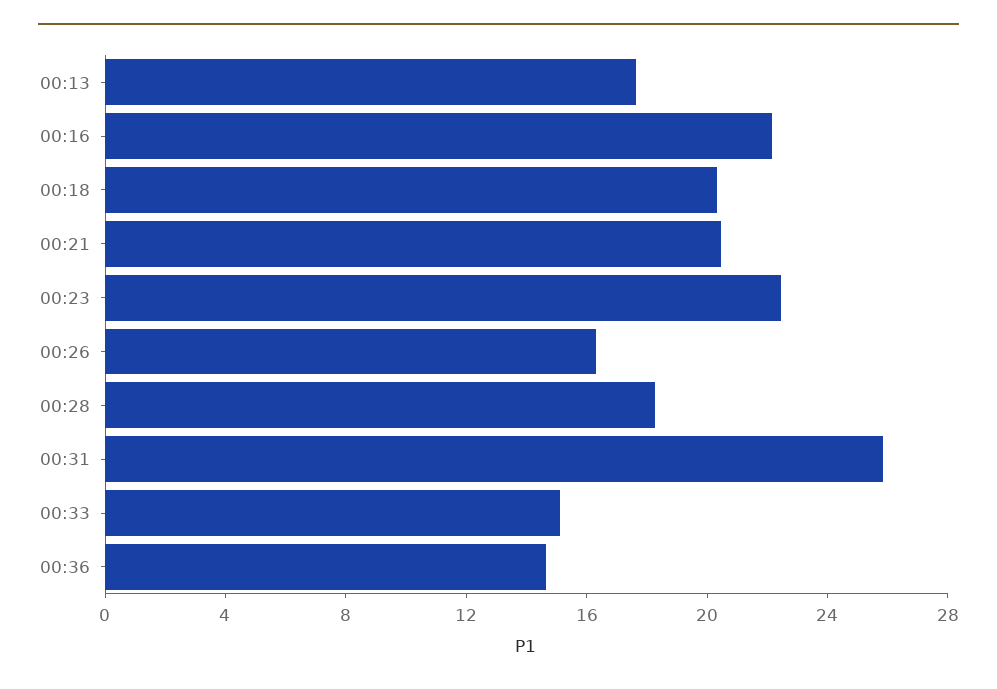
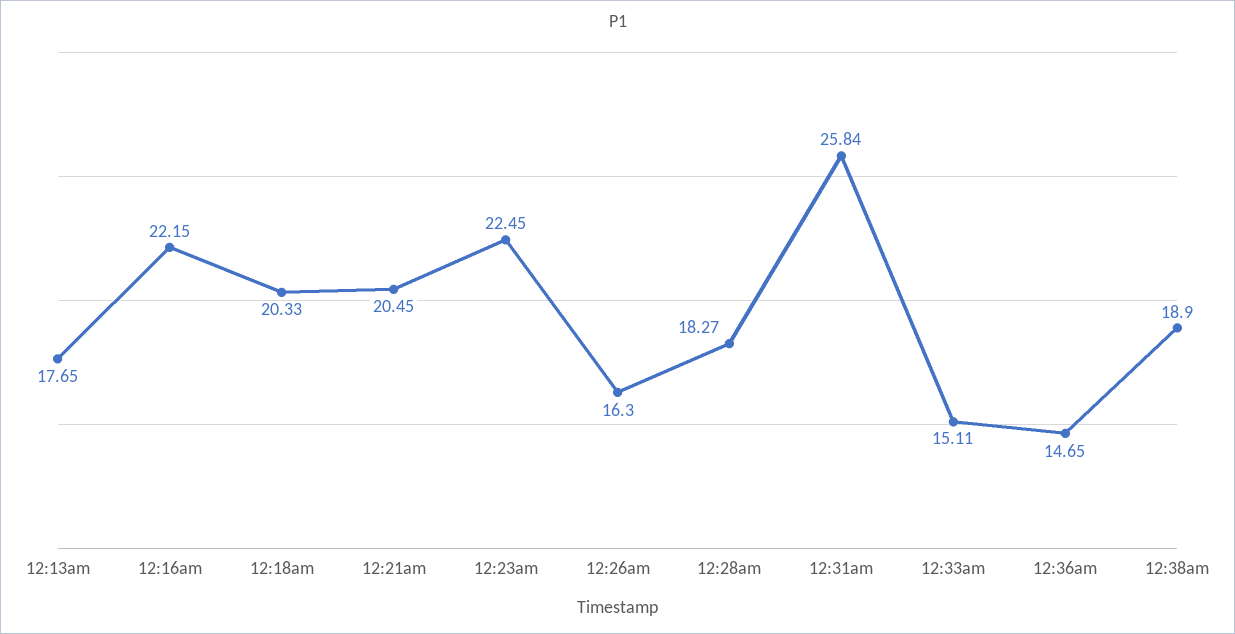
12:38am: none -> 18.9

